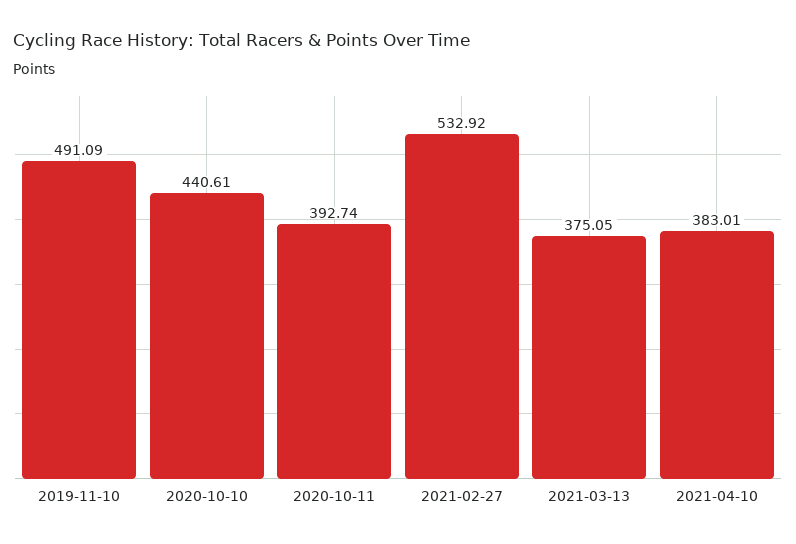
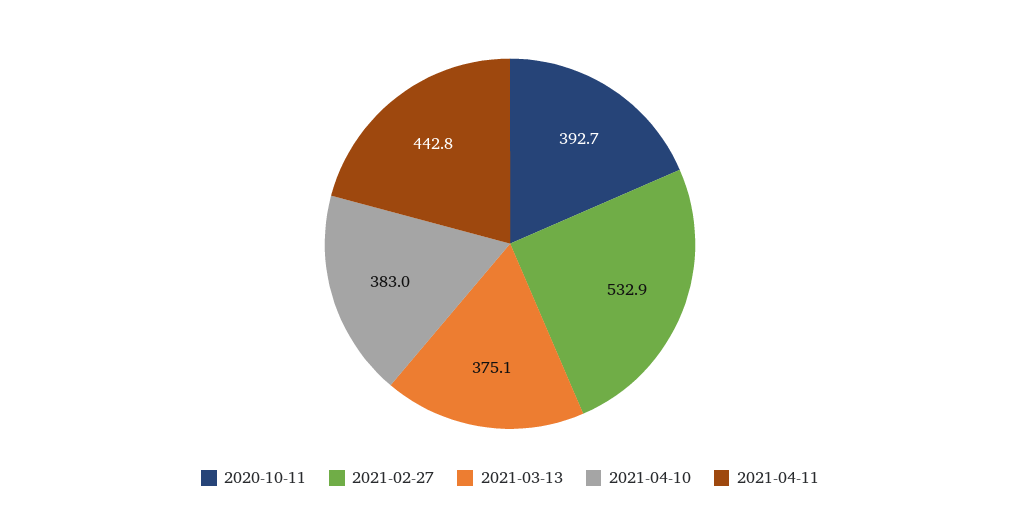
2019-11-10: 491.09 -> none
2020-10-10: 440.61 -> none
2021-04-11: none -> 442.8

